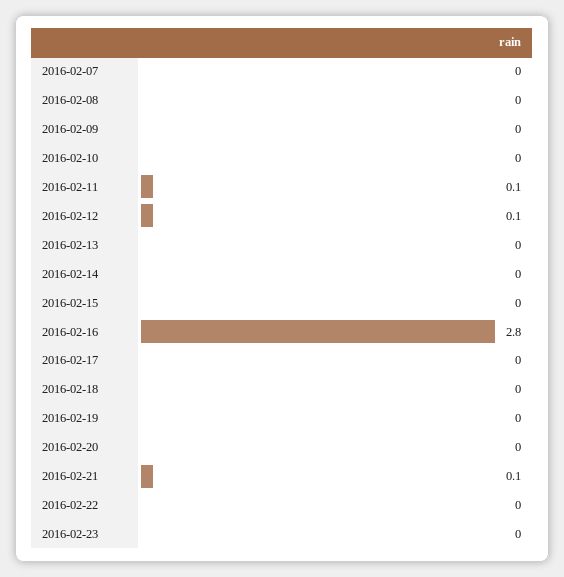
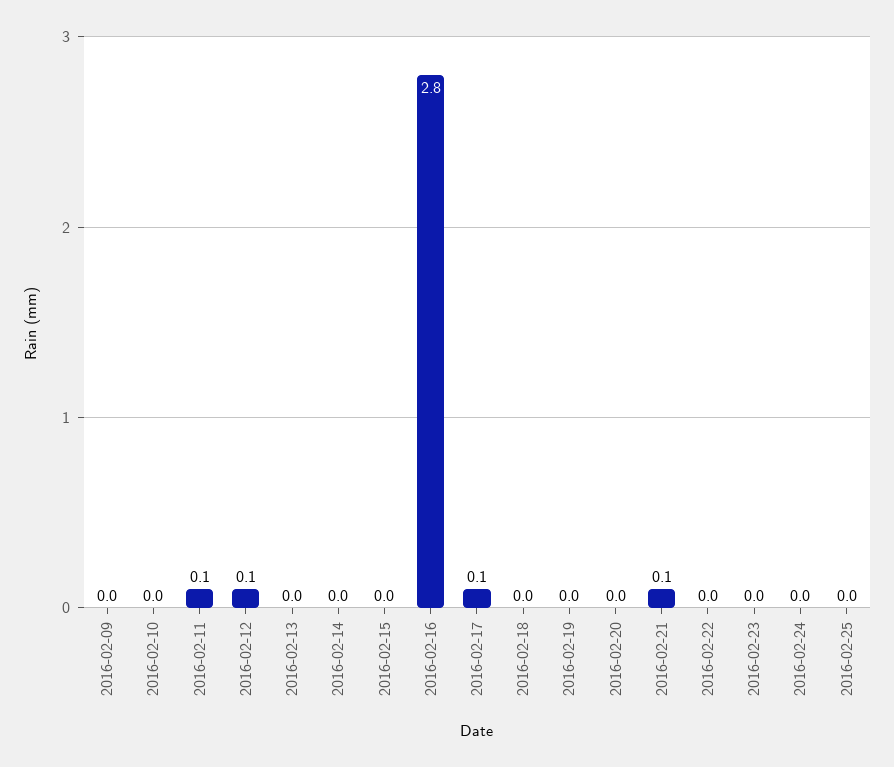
2016-02-07: 0 -> none
2016-02-08: 0 -> none
2016-02-17: 0 -> 0.1
2016-02-24: none -> 0
2016-02-25: none -> 0

